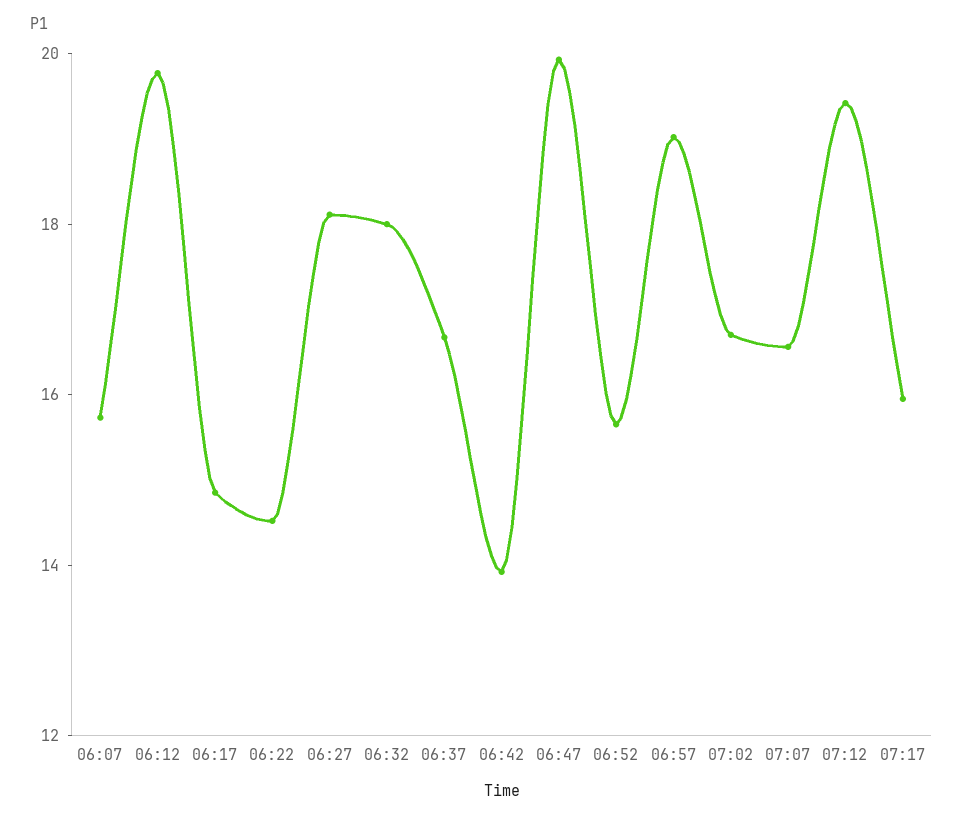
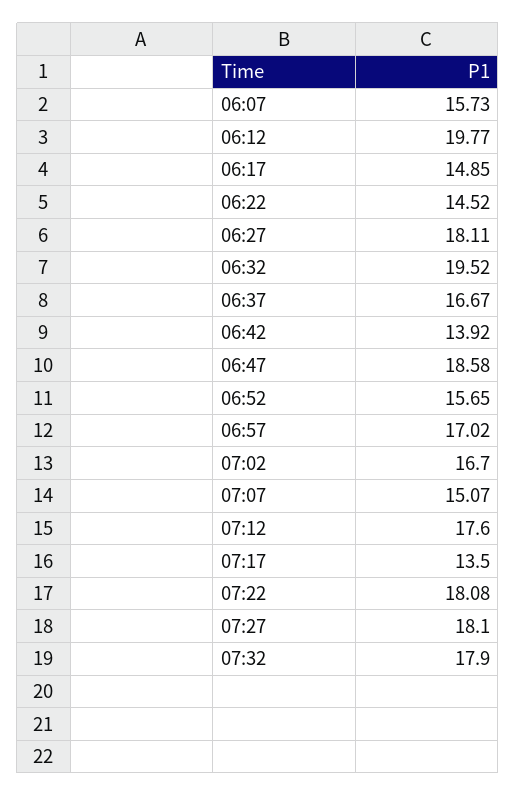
06:32: 18 -> 19.52
06:47: 20 -> 18.58
06:57: 19 -> 17.02
07:07: 16.5 -> 15.07
07:12: 19.5 -> 17.6
07:17: 16 -> 13.5
07:22: none -> 18.08
07:27: none -> 18.1
07:32: none -> 17.9

